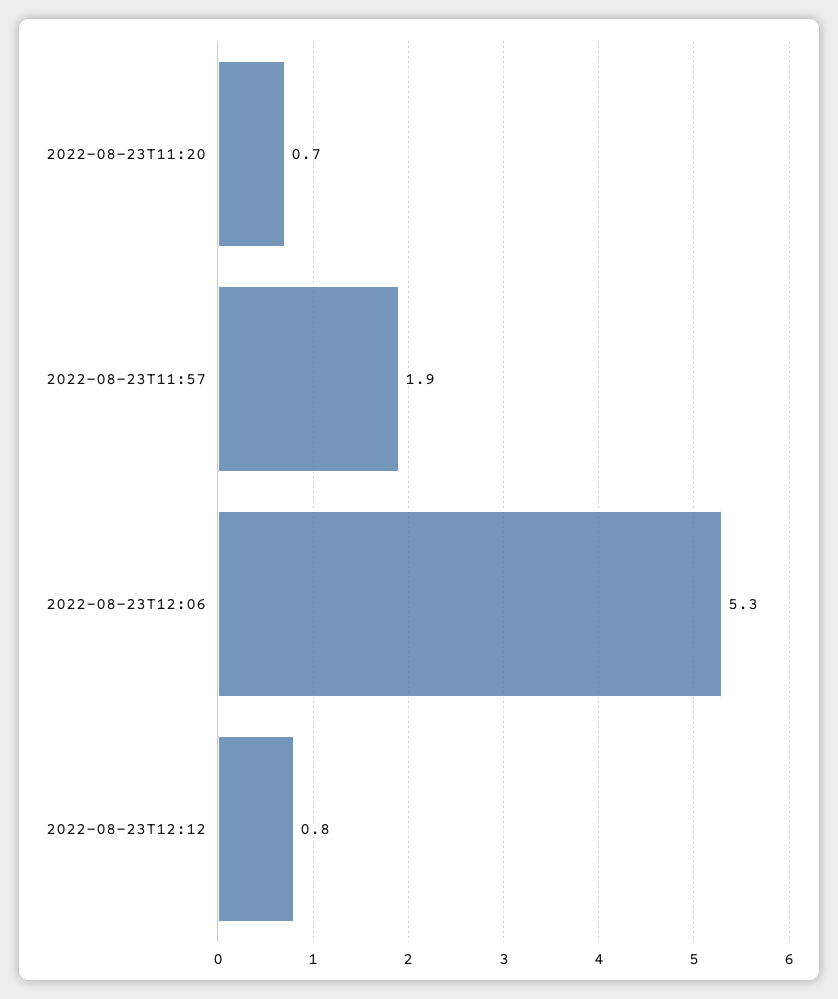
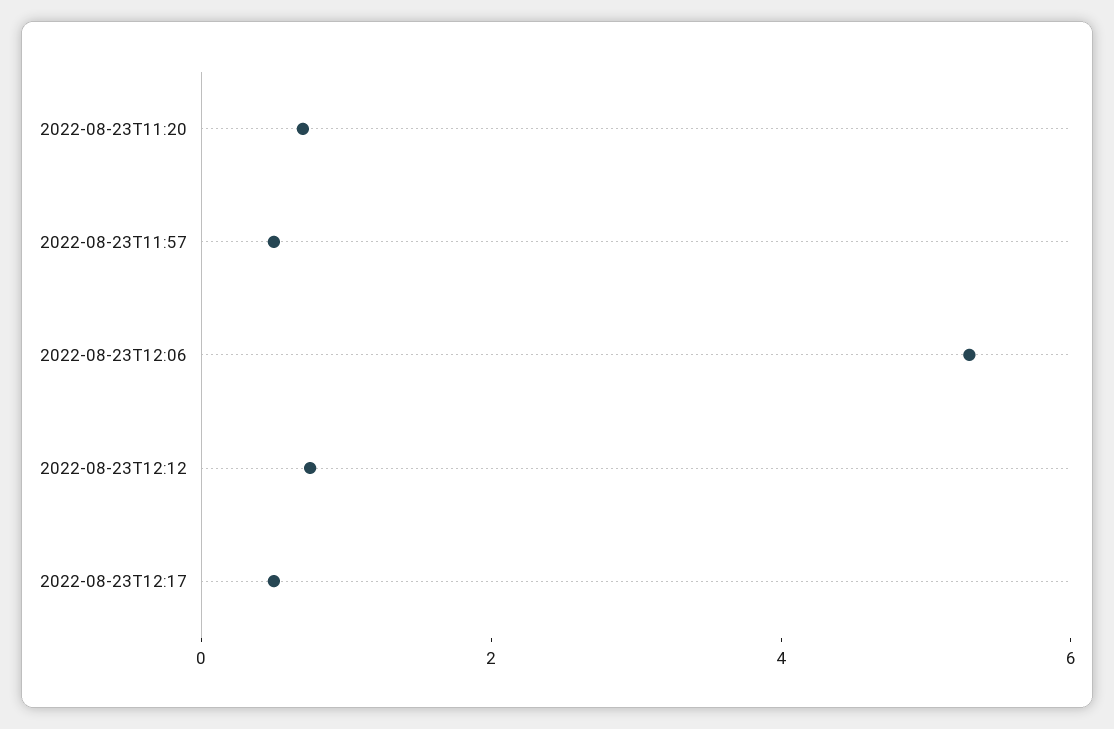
2022-08-23T11:57: 1.9 -> 0.5
2022-08-23T12:17: none -> 0.5

